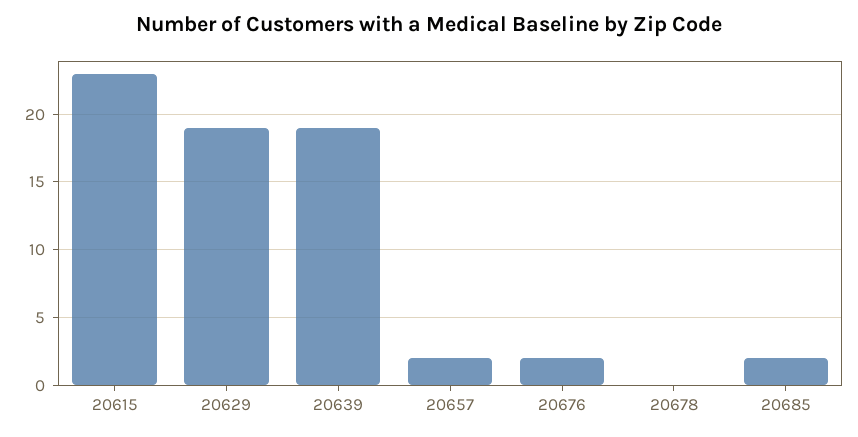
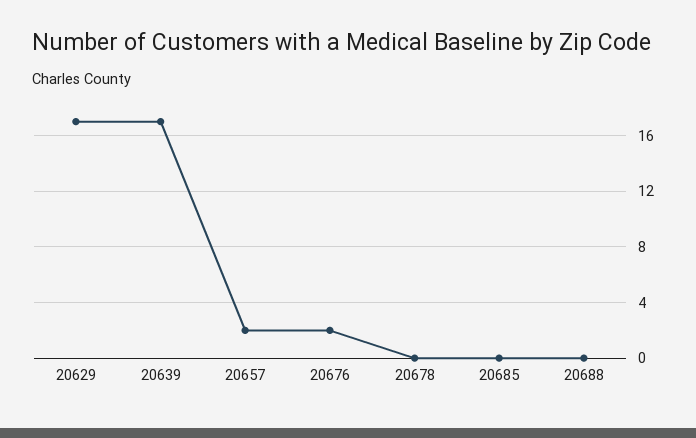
20615: 23 -> none
20629: 19 -> 17
20639: 19 -> 17
20685: 2 -> 0
20688: none -> 0

